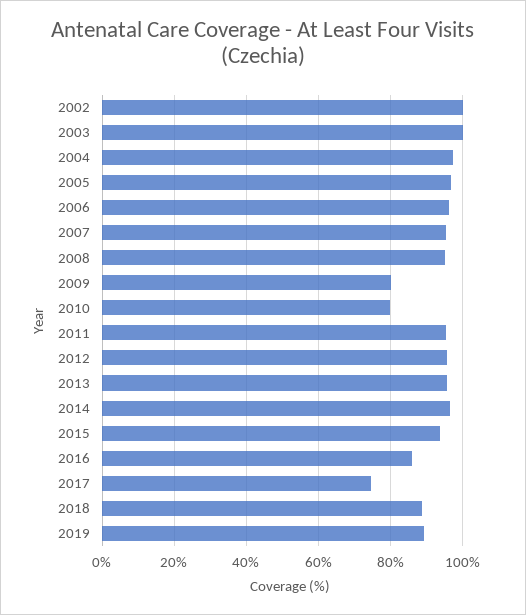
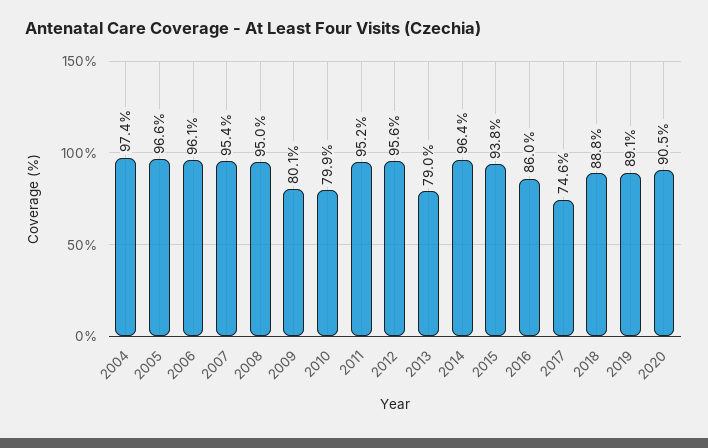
2002: 100 -> none
2003: 100 -> none
2013: 96 -> 79
2020: none -> 90.5

